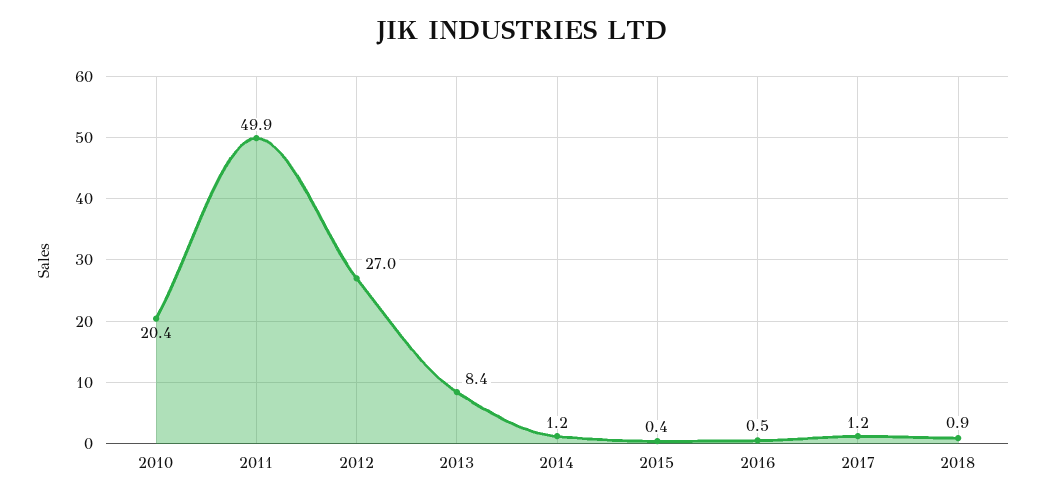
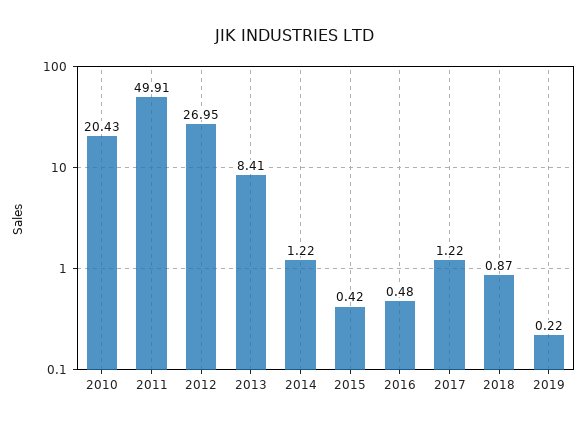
2019: none -> 0.22

